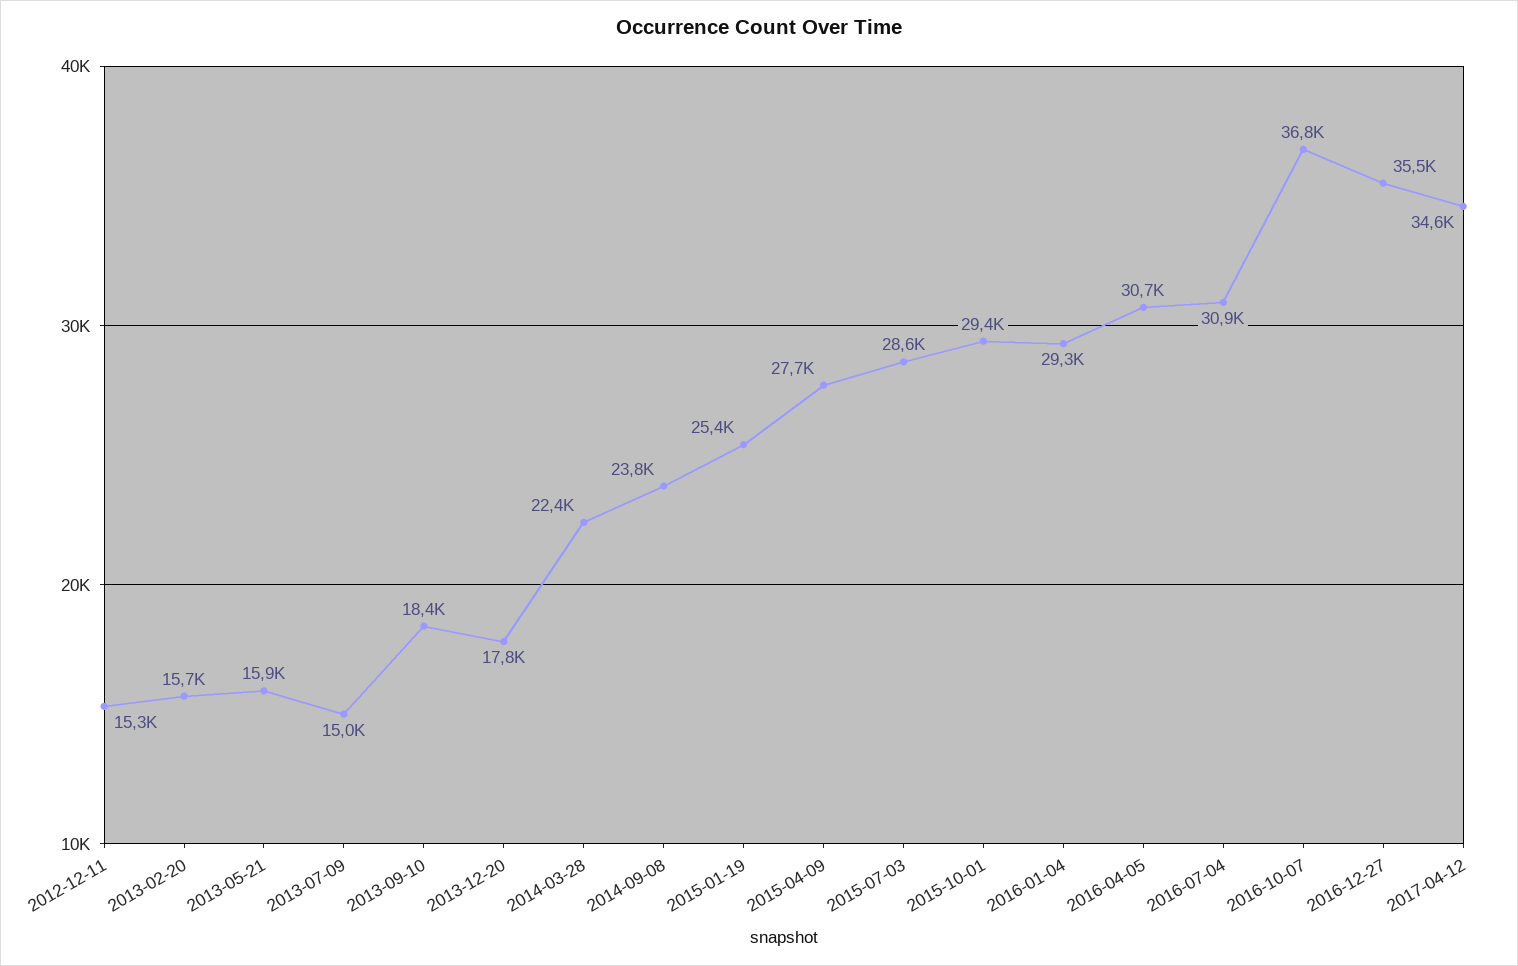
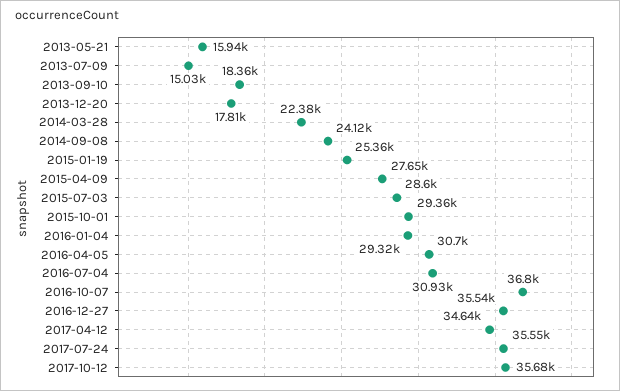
2012-12-11: 15300 -> none
2013-02-20: 15700 -> none
2014-09-08: 23800 -> 24120
2017-07-24: none -> 35550
2017-10-12: none -> 35680

